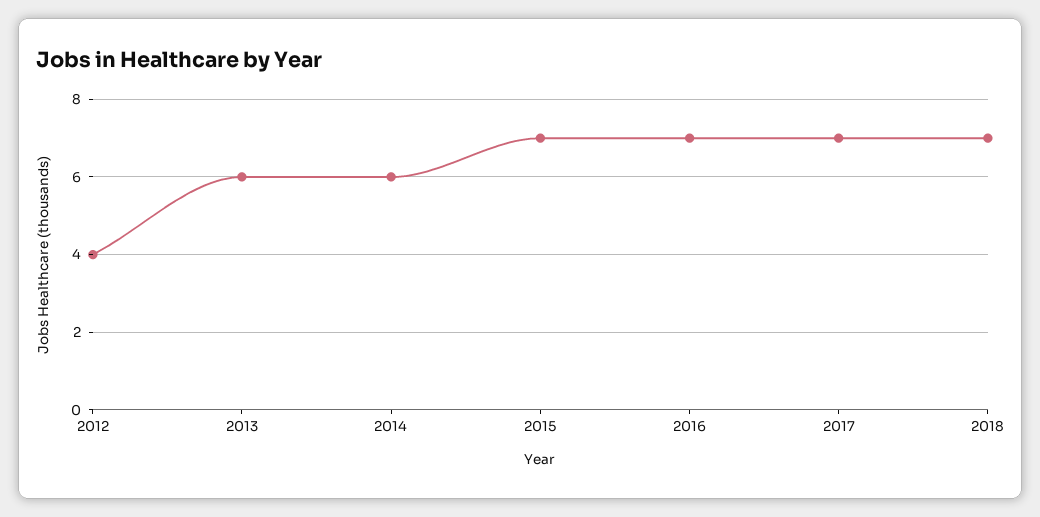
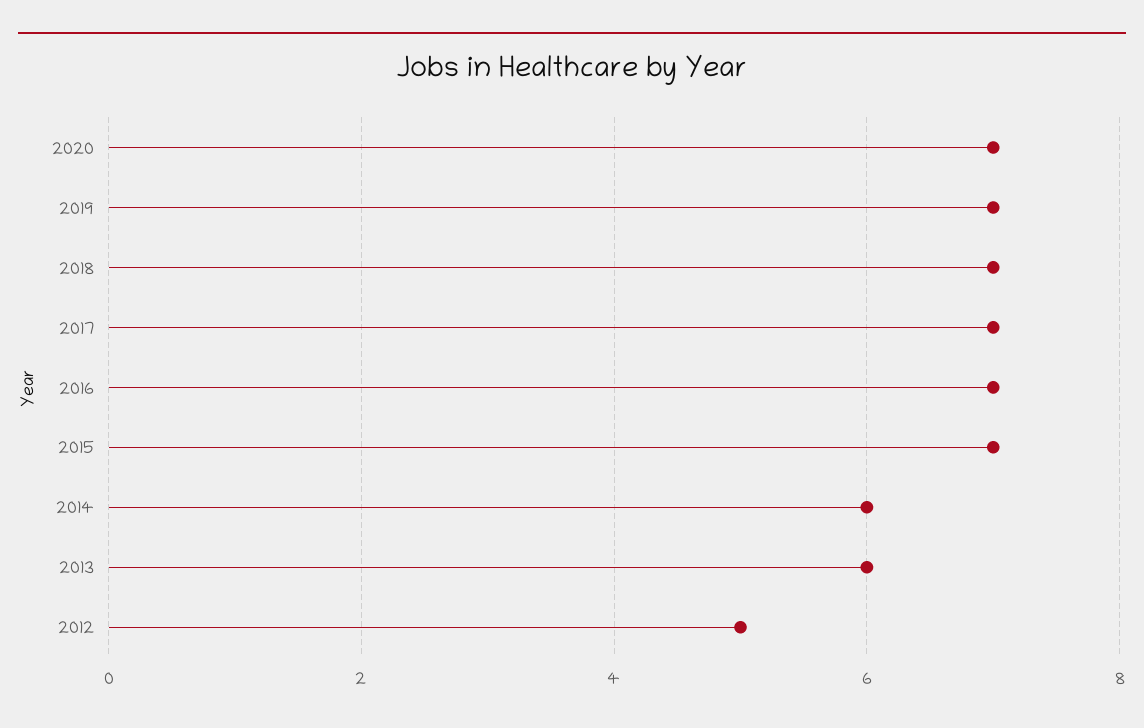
2012: 4 -> 5
2020: none -> 7
2019: none -> 7

